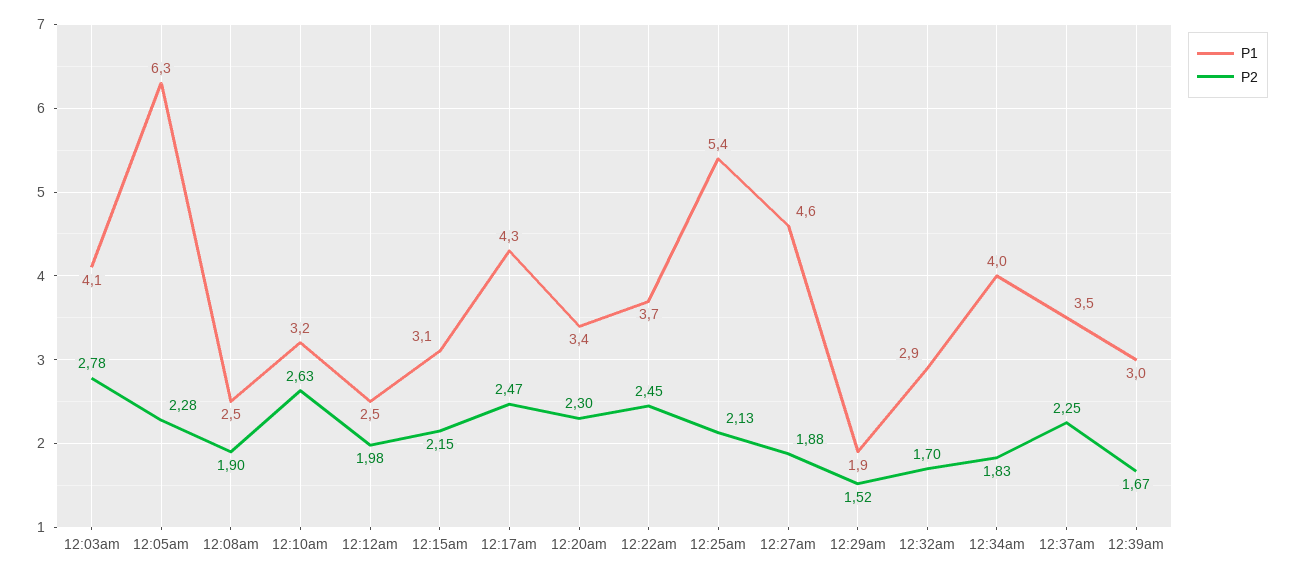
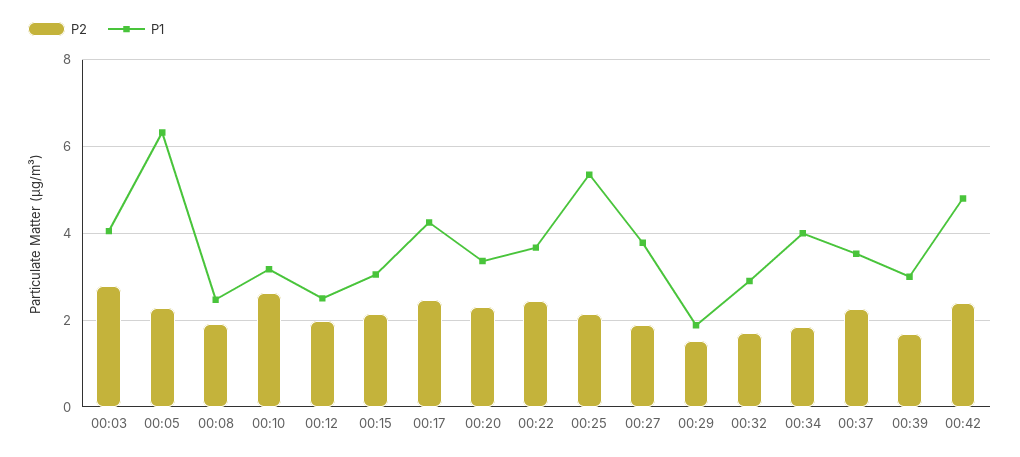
P1, 12:27am: 4.6 -> 3.8
P2, 00:42: none -> 2.4
P1, 00:42: none -> 4.8

